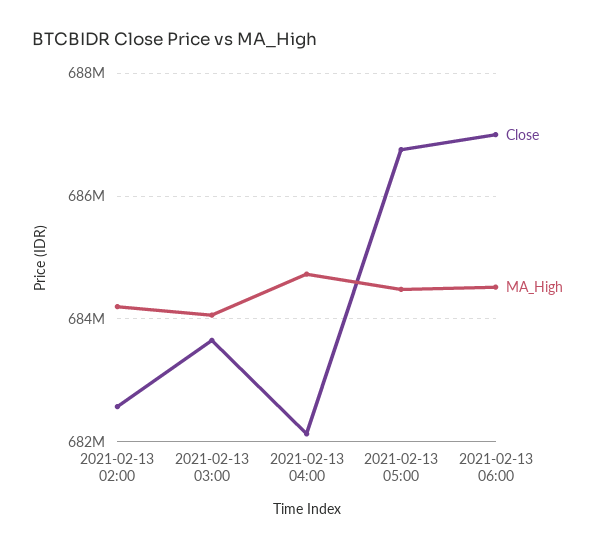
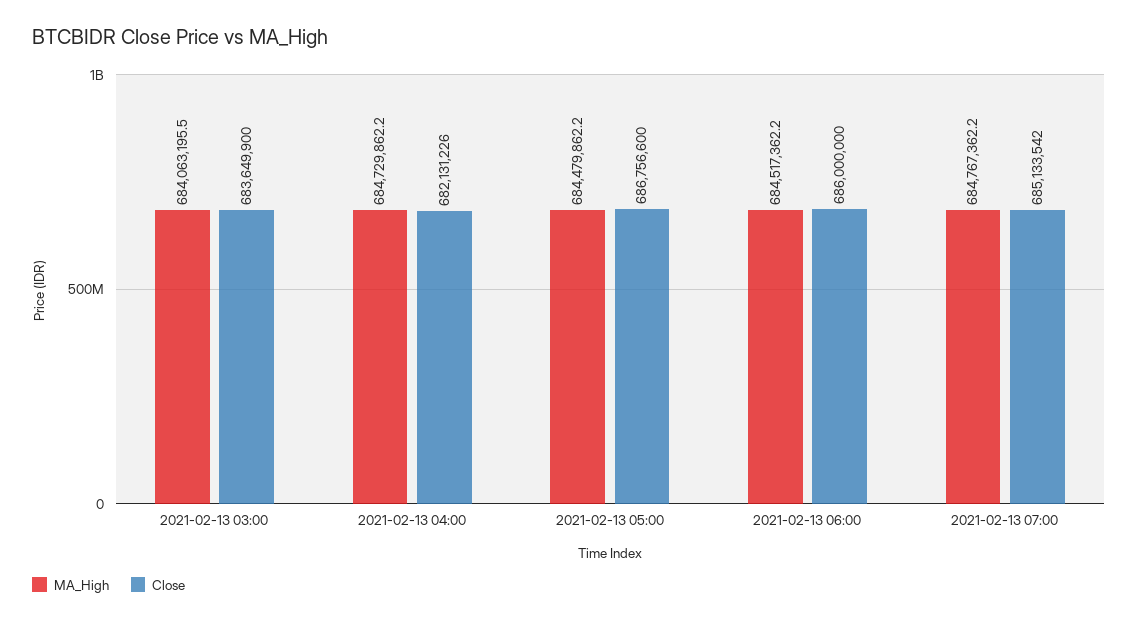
Close, 2021-02-13 02:00: 682600000 -> none
MA_High, 2021-02-13 02:00: 684200000 -> none
Close, 2021-02-13 06:00: 687000000 -> 686000000
MA_High, 2021-02-13 07:00: none -> 684767362.2
Close, 2021-02-13 07:00: none -> 685133542

